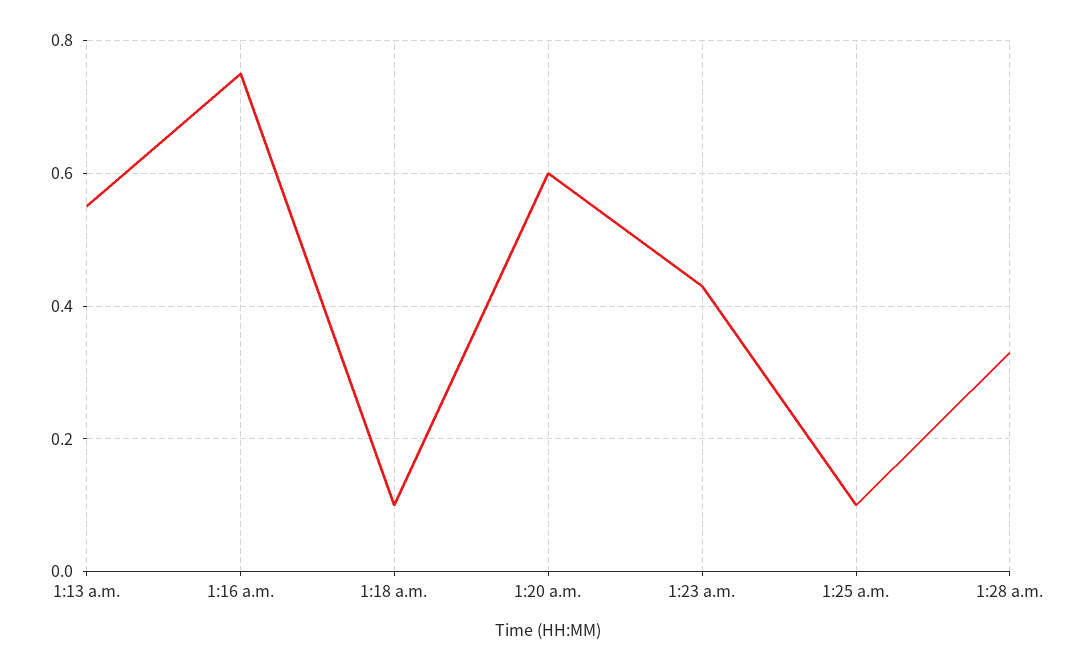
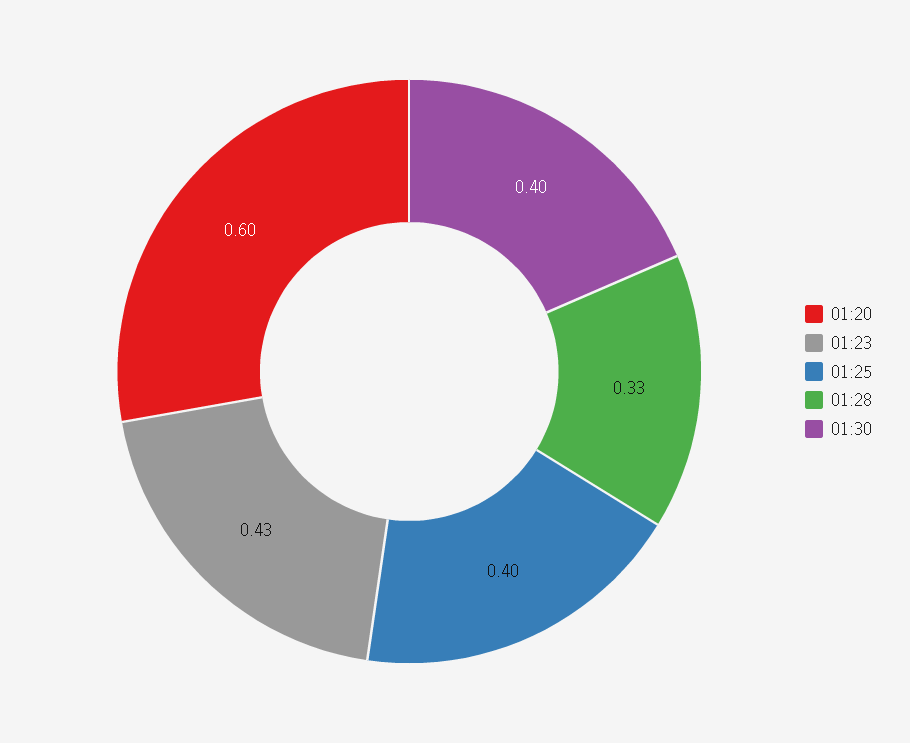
1:13 a.m.: 0.55 -> none
1:16 a.m.: 0.75 -> none
1:18 a.m.: 0.1 -> none
1:25 a.m.: 0.1 -> 0.4
01:30: none -> 0.4

